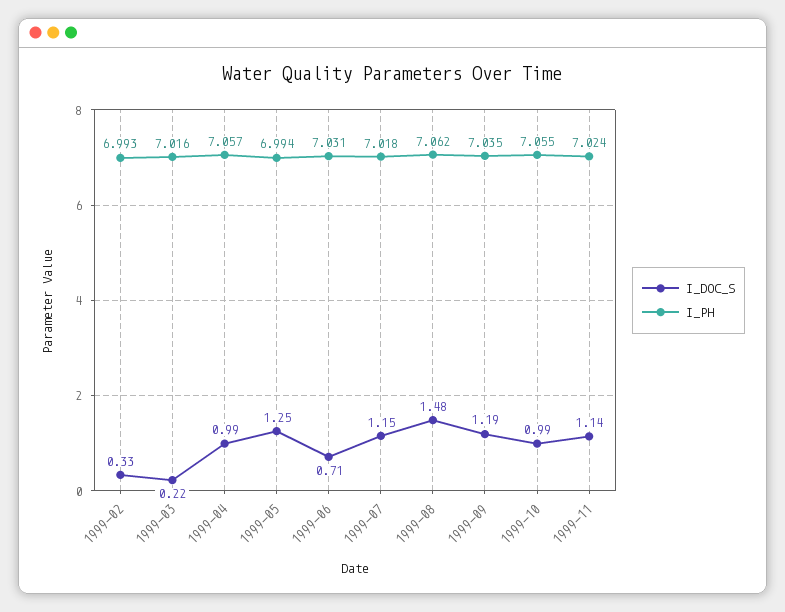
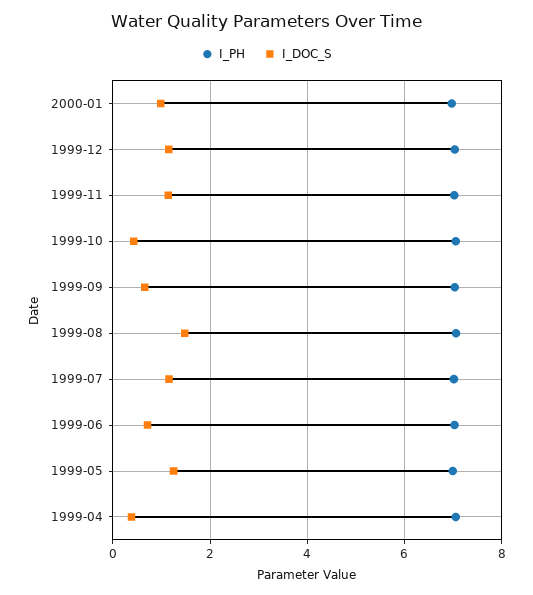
I_DOC_S, 1999-02: 0.33 -> none
I_PH, 1999-02: 6.993 -> none
I_DOC_S, 1999-03: 0.22 -> none
I_PH, 1999-03: 7.016 -> none
I_DOC_S, 1999-04: 0.99 -> 0.4
I_DOC_S, 1999-09: 1.19 -> 0.6
I_DOC_S, 1999-10: 0.99 -> 0.4
I_PH, 2000-01: none -> 7
I_DOC_S, 2000-01: none -> 1
I_PH, 1999-12: none -> 7
I_DOC_S, 1999-12: none -> 1.2

